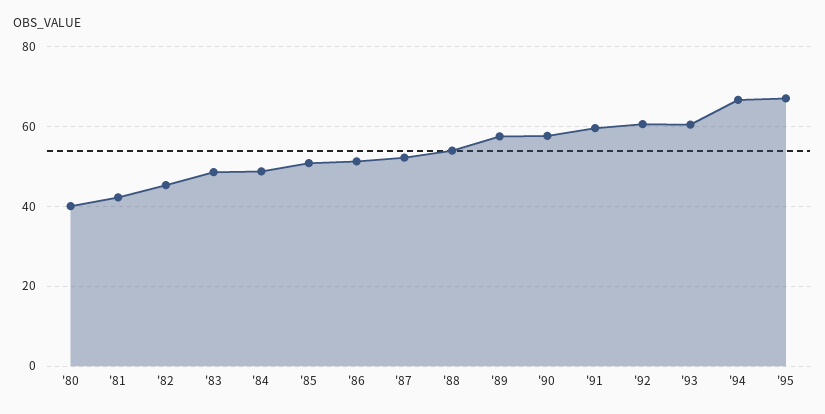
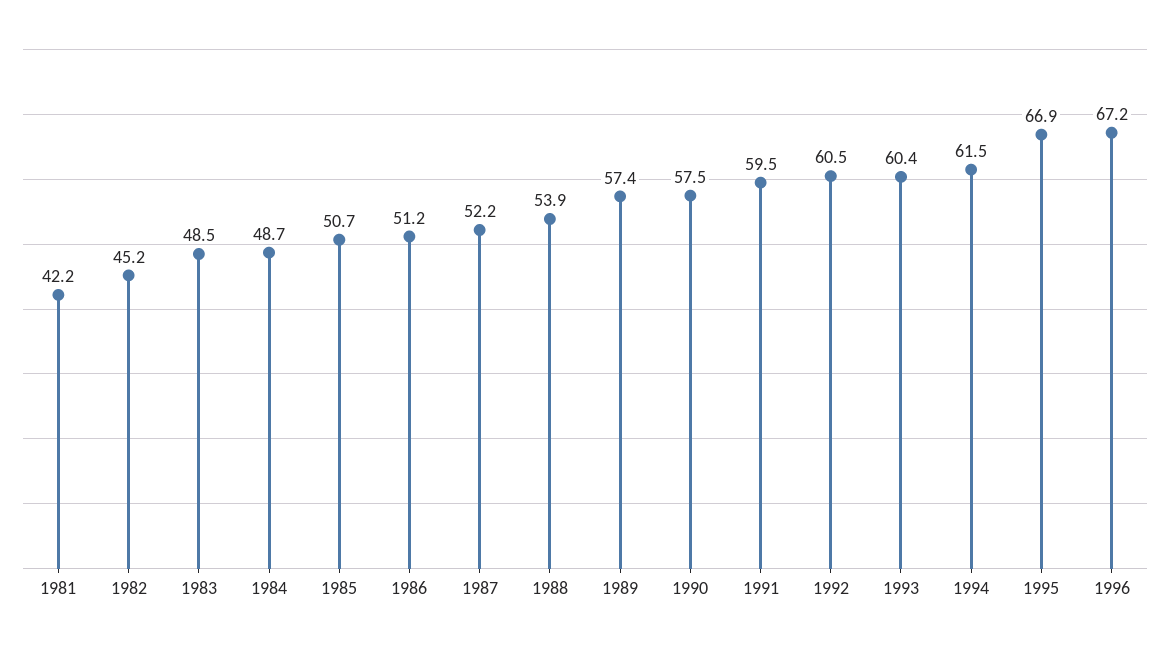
'80: 40 -> none
'94: 66 -> 61.5
1996: none -> 67.2

